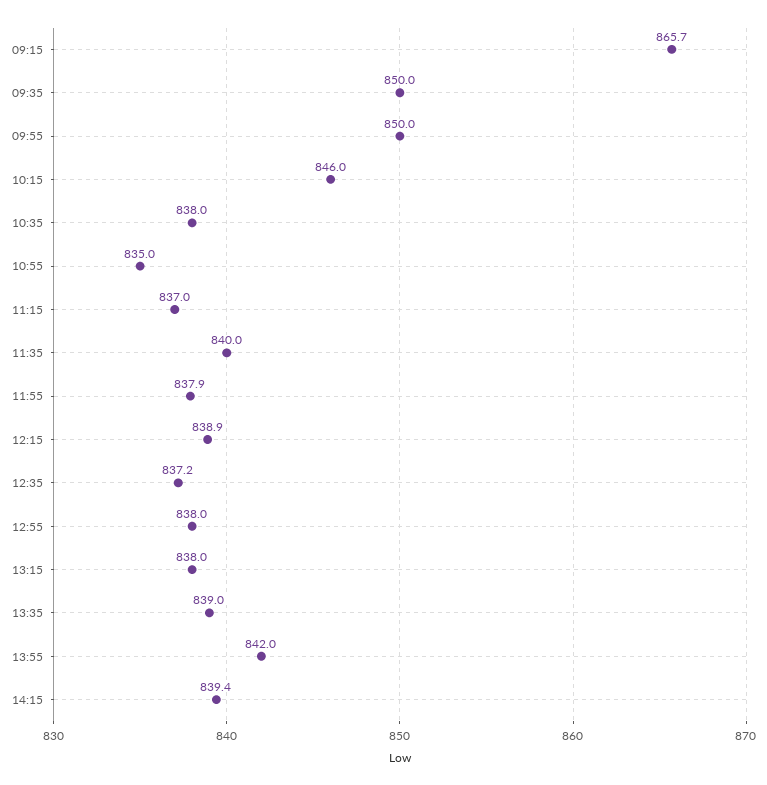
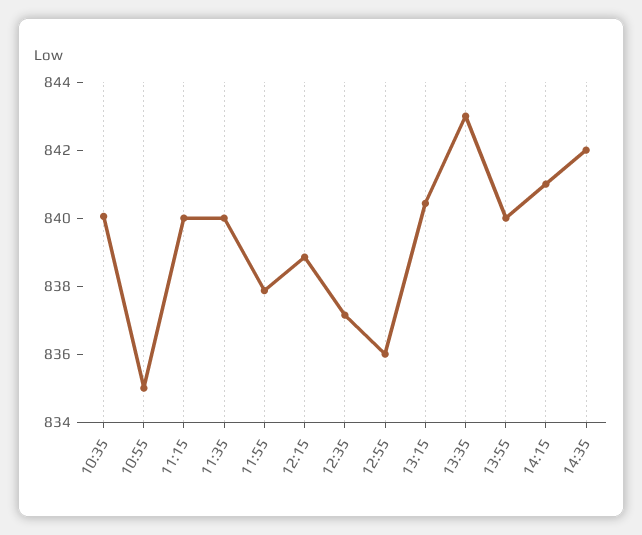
09:15: 865.7 -> none
09:35: 850 -> none
09:55: 850 -> none
10:15: 846 -> none
10:35: 838 -> 840
11:15: 837 -> 840
12:55: 838 -> 836
13:15: 838 -> 840.5
13:35: 839 -> 843
13:55: 842 -> 840
14:15: 839.4 -> 841
14:35: none -> 842

